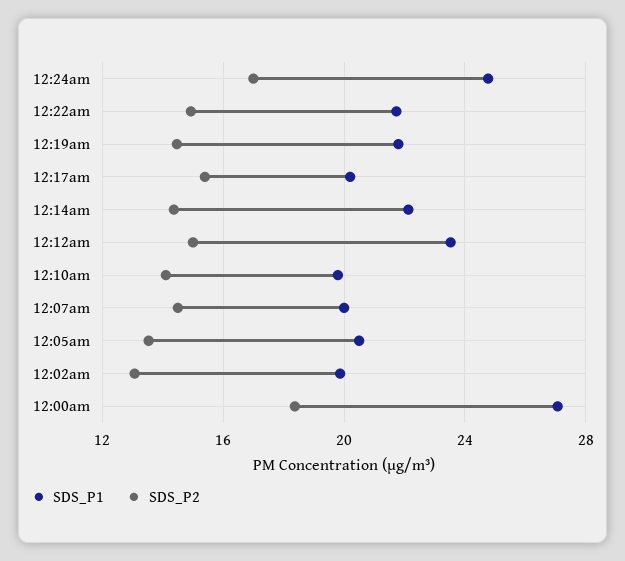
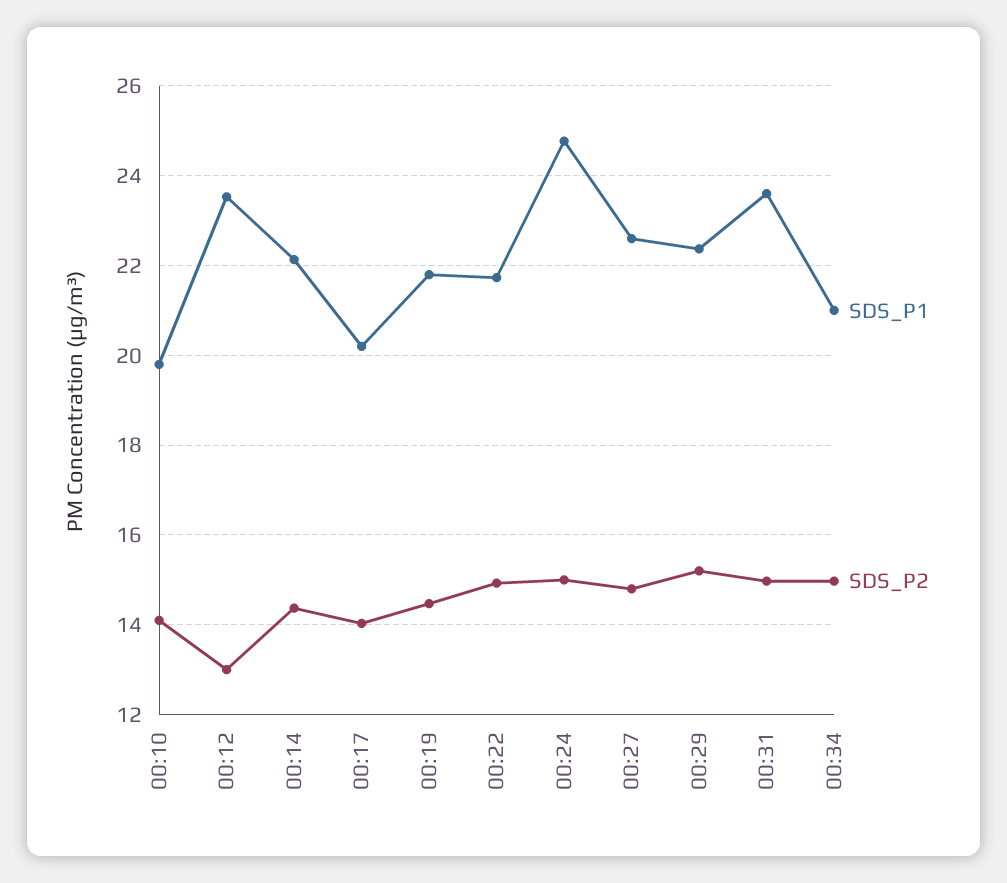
SDS_P2, 12:24am: 17 -> 15
SDS_P2, 12:17am: 15.5 -> 14
SDS_P2, 12:12am: 15 -> 13
SDS_P1, 12:07am: 20 -> none
SDS_P2, 12:07am: 14.5 -> none
SDS_P1, 12:05am: 20.5 -> none
SDS_P2, 12:05am: 13.5 -> none
SDS_P1, 12:02am: 20 -> none
SDS_P2, 12:02am: 13 -> none
SDS_P1, 12:00am: 27 -> none
SDS_P2, 12:00am: 18.5 -> none
SDS_P1, 00:27: none -> 22.6
SDS_P2, 00:27: none -> 14.8
SDS_P1, 00:29: none -> 22.4
SDS_P2, 00:29: none -> 15.2
SDS_P1, 00:31: none -> 23.6
SDS_P2, 00:31: none -> 15
SDS_P1, 00:34: none -> 21
SDS_P2, 00:34: none -> 15

